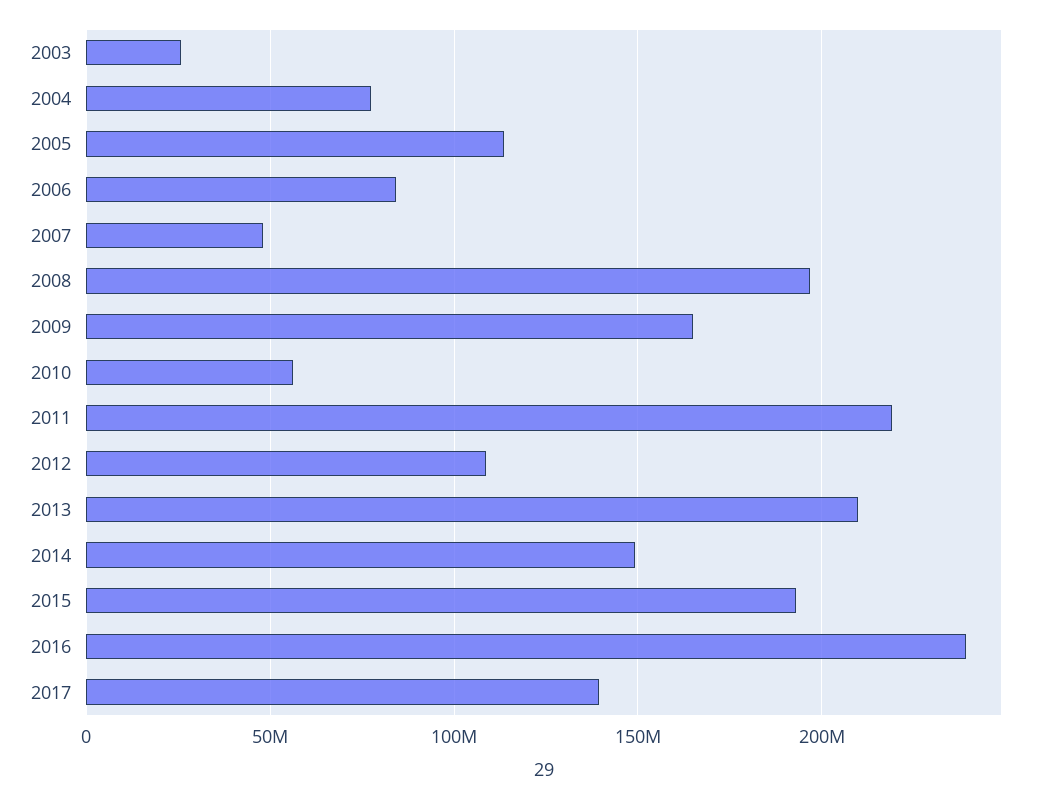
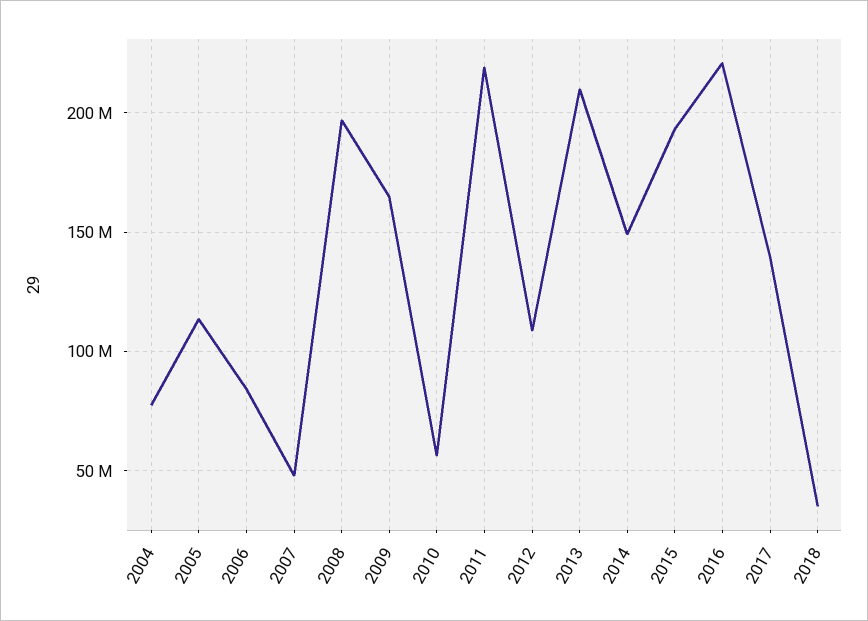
2003: 25000000 -> none
2016: 240000000 -> 220000000
2018: none -> 35000000

